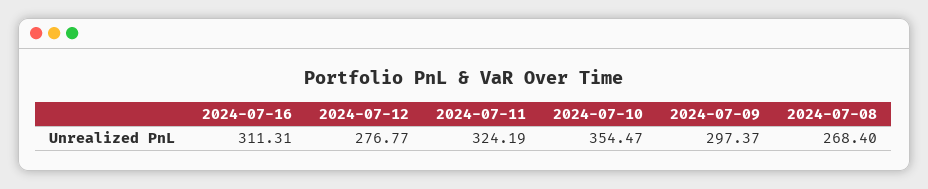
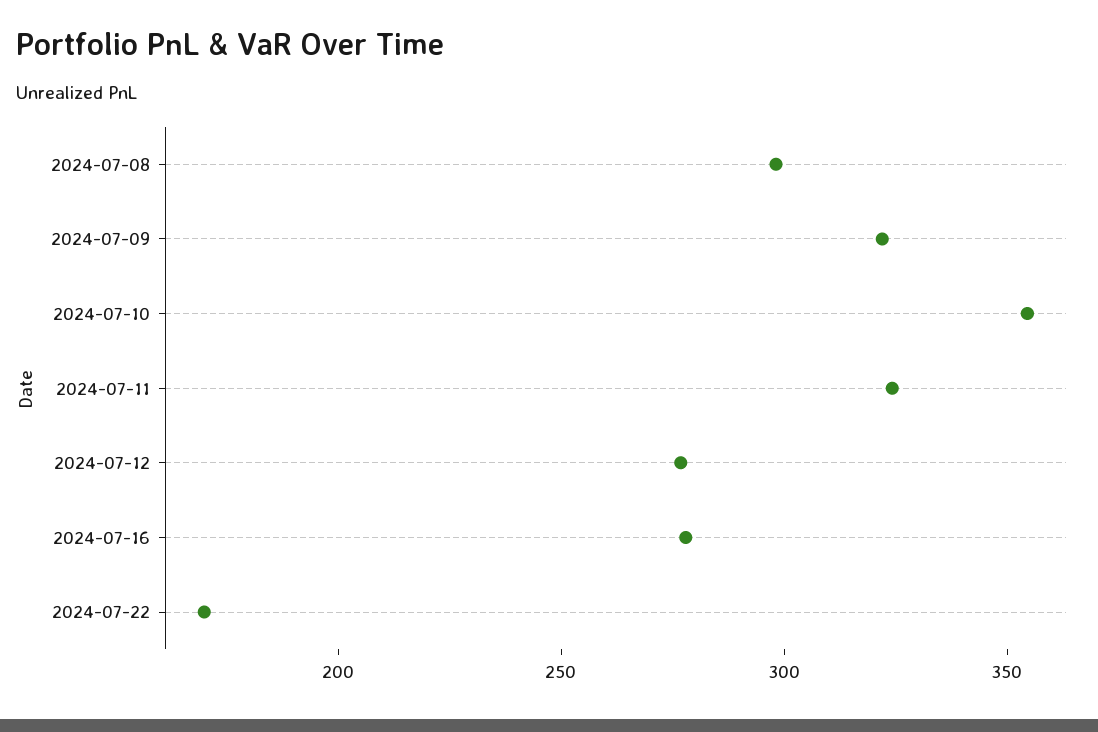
2024-07-16: 311.31 -> 280
2024-07-09: 297.37 -> 320
2024-07-08: 268.4 -> 300
2024-07-22: none -> 170

